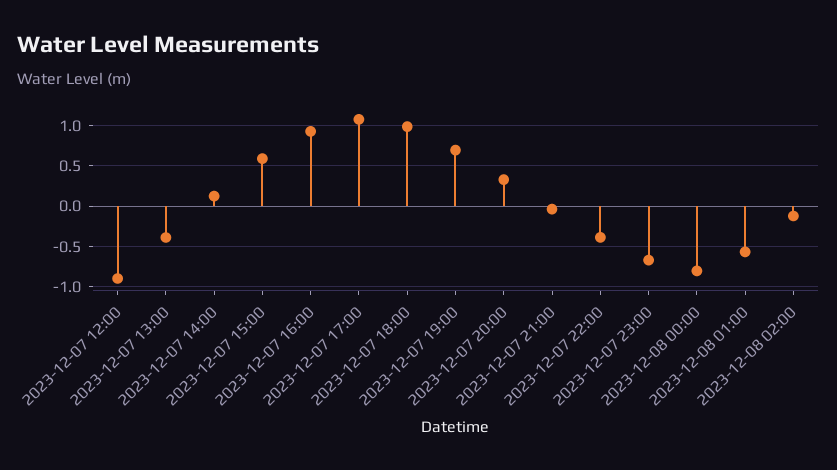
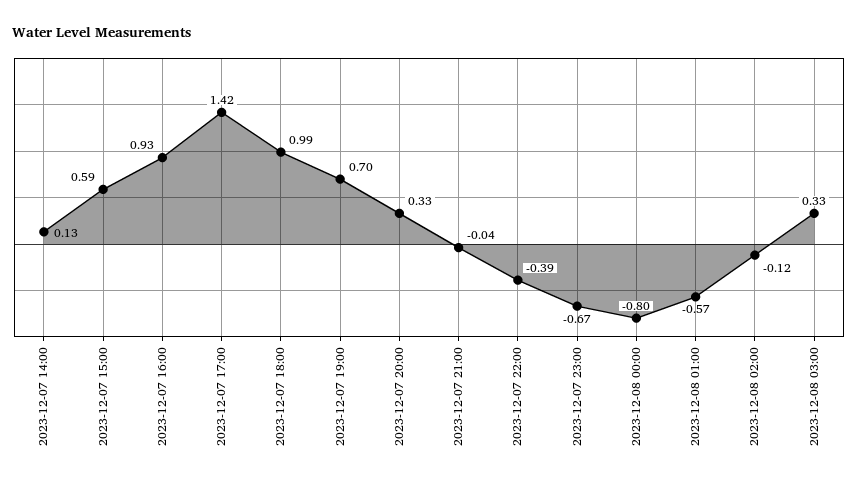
2023-12-07 12:00: -0.9 -> none
2023-12-07 13:00: -0.4 -> none
2023-12-07 17:00: 1.1 -> 1.42
2023-12-08 03:00: none -> 0.33

